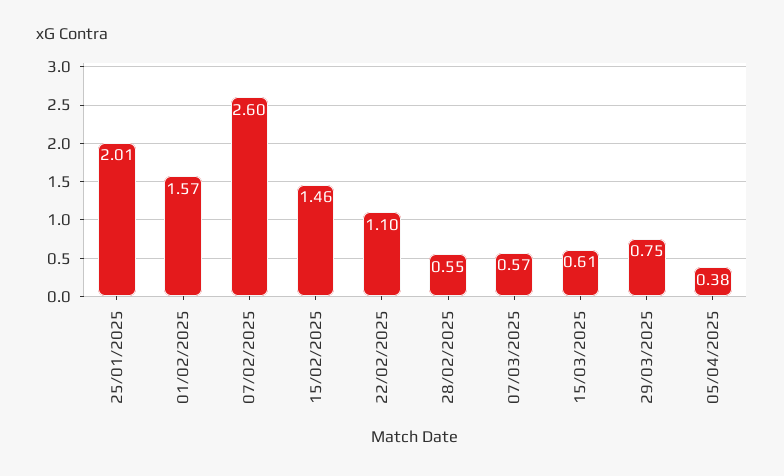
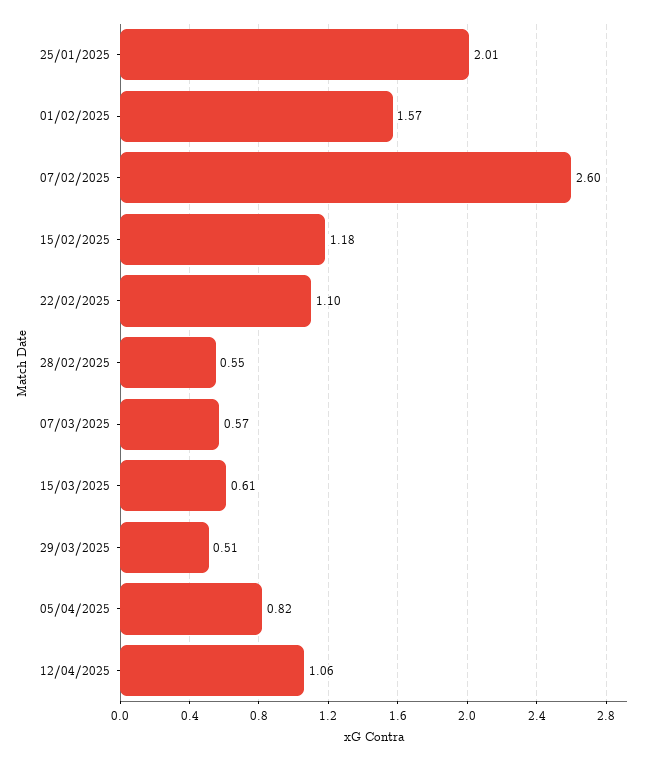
15/02/2025: 1.46 -> 1.18
29/03/2025: 0.75 -> 0.51
05/04/2025: 0.38 -> 0.82
12/04/2025: none -> 1.06

